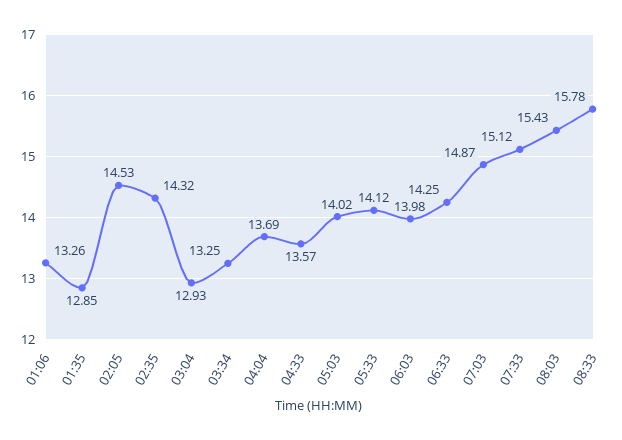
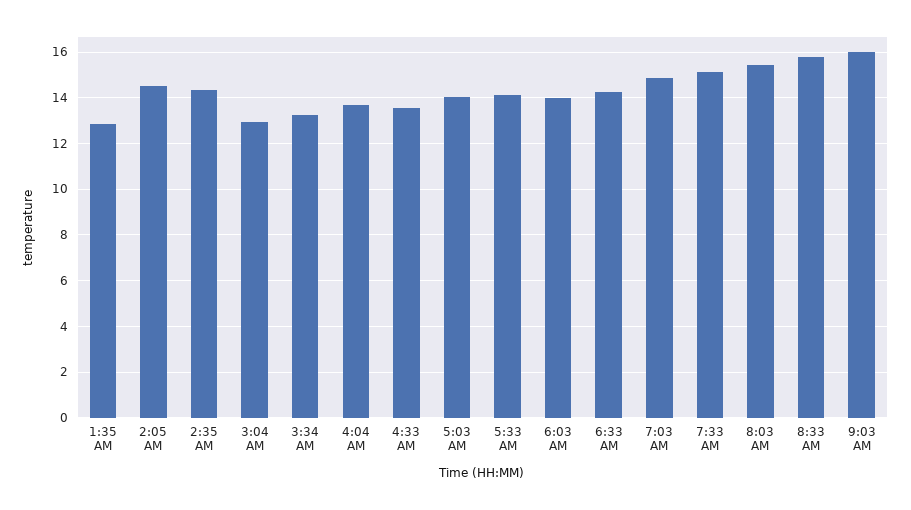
01:06: 13.26 -> none
9:03 AM: none -> 16

